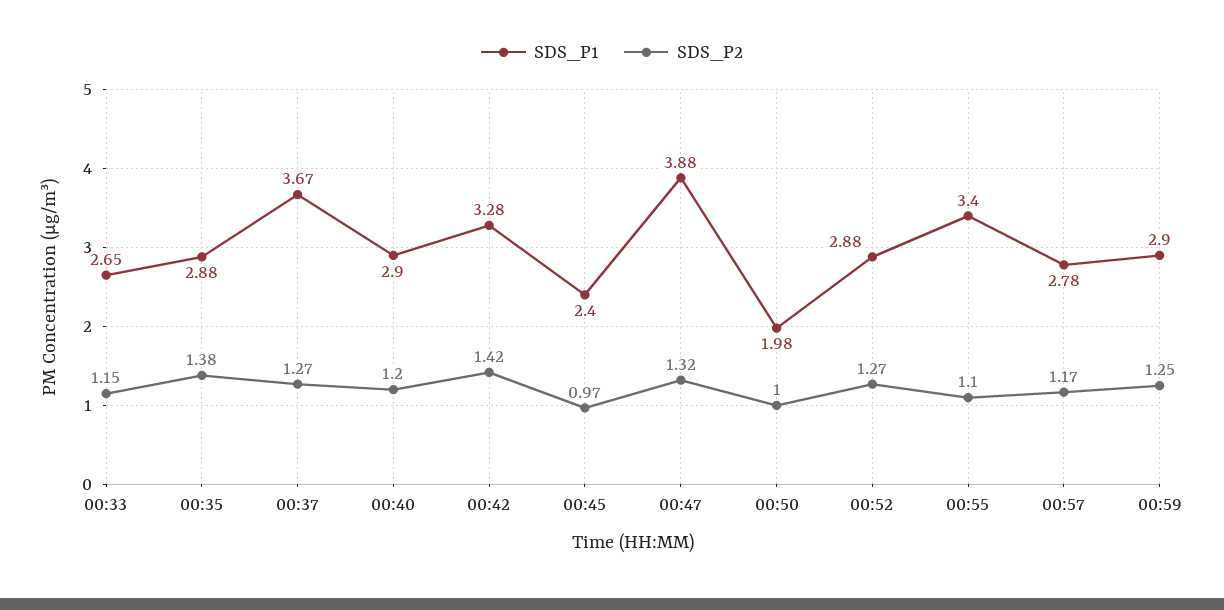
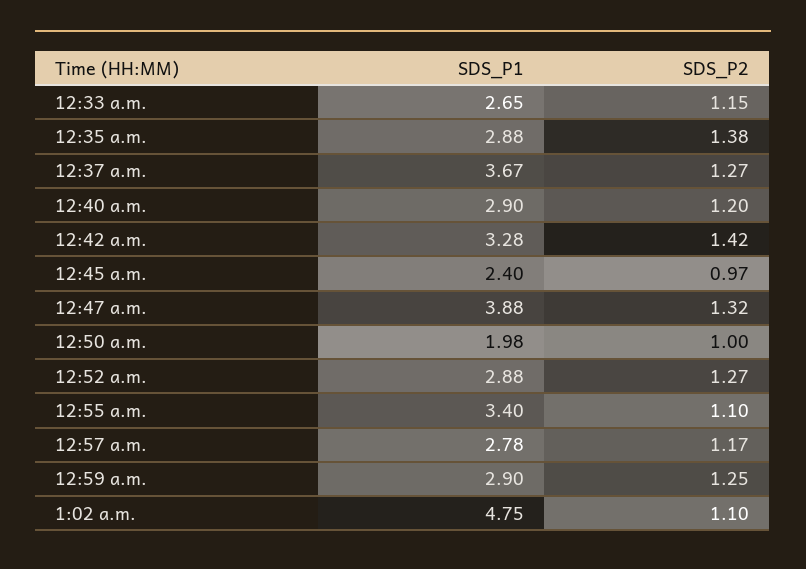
SDS_P1, 1:02 a.m.: none -> 4.75
SDS_P2, 1:02 a.m.: none -> 1.1

